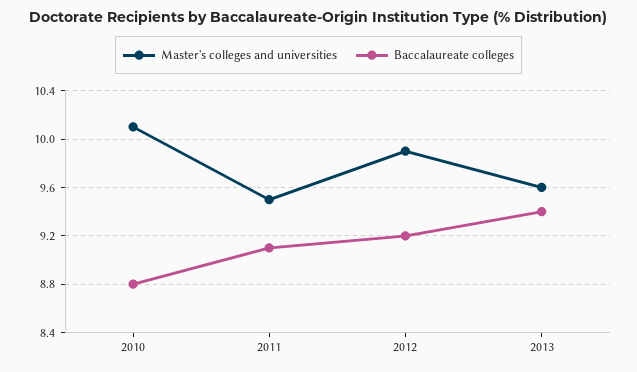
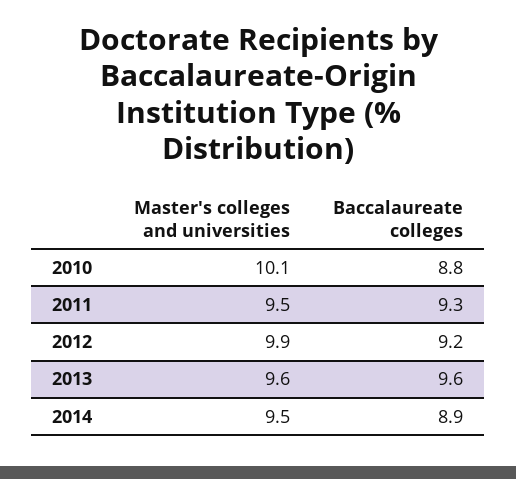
Baccalaureate colleges, 2011: 9.1 -> 9.3
Baccalaureate colleges, 2013: 9.4 -> 9.6
Master's colleges and universities, 2014: none -> 9.5
Baccalaureate colleges, 2014: none -> 8.9

